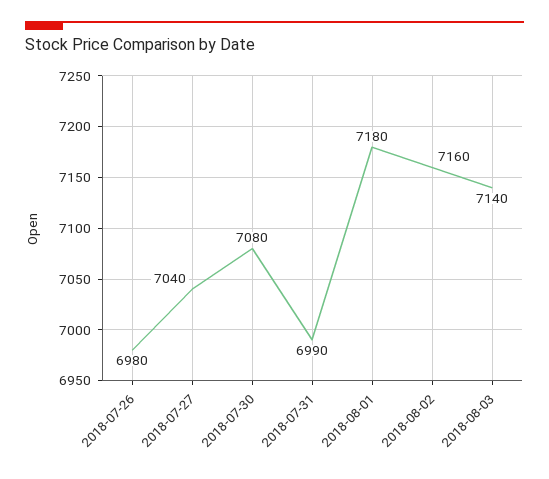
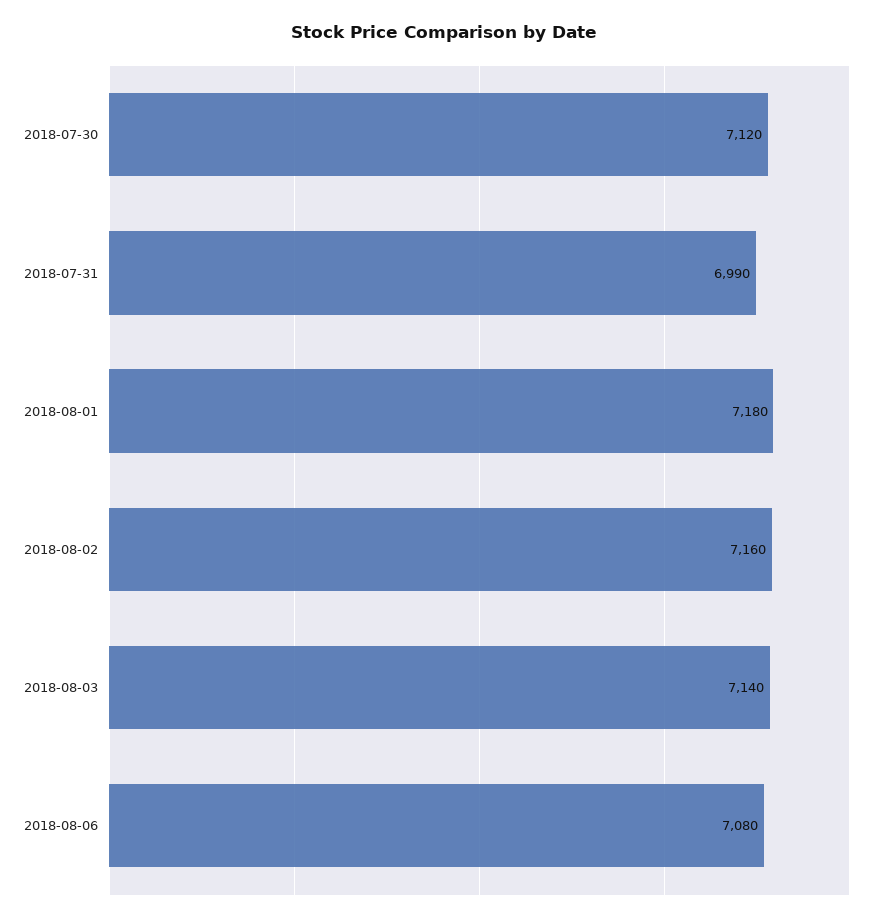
2018-07-26: 6980 -> none
2018-07-27: 7040 -> none
2018-07-30: 7080 -> 7120
2018-08-06: none -> 7080

